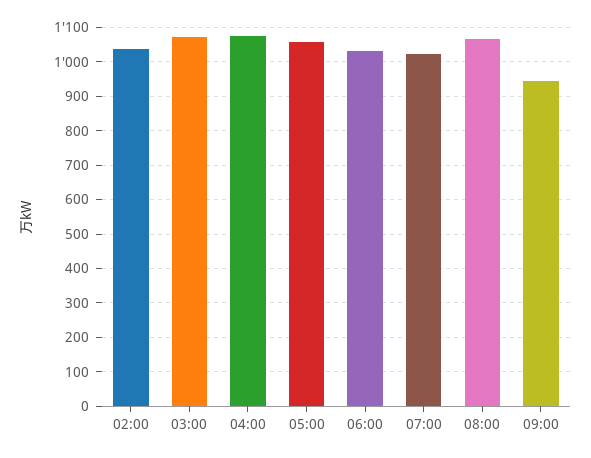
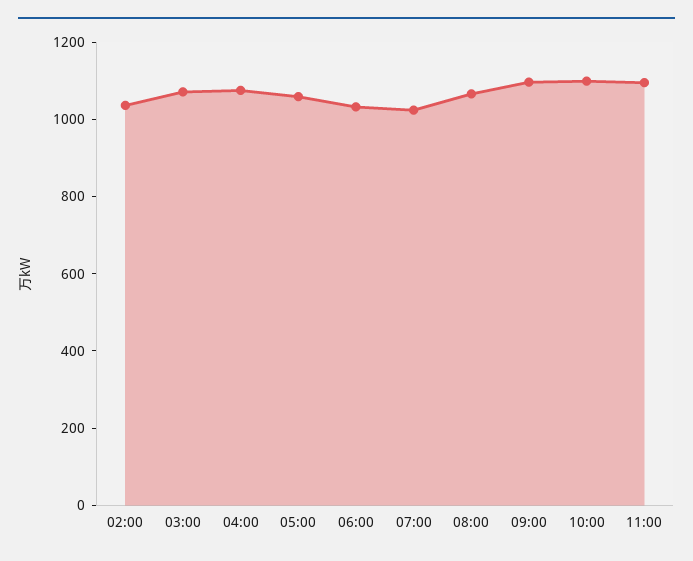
09:00: 940 -> 1100
10:00: none -> 1100
11:00: none -> 1100

